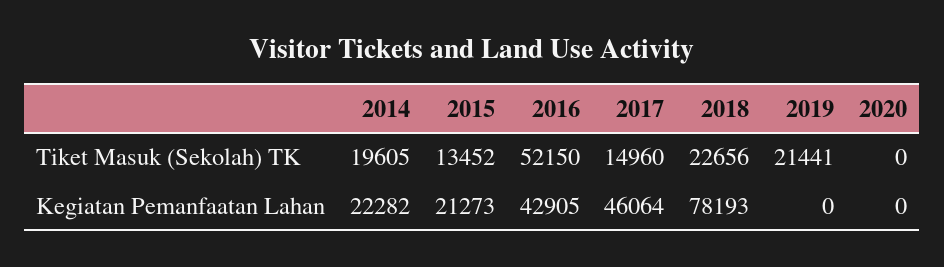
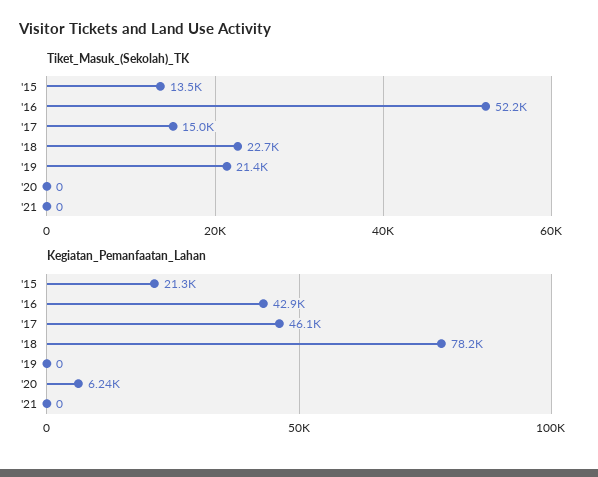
Tiket Masuk (Sekolah) TK, 2014: 19605 -> none
Kegiatan Pemanfaatan Lahan, 2014: 22282 -> none
Kegiatan Pemanfaatan Lahan, 2020: 0 -> 6240
Tiket Masuk (Sekolah) TK, '21: none -> 0
Kegiatan Pemanfaatan Lahan, '21: none -> 0

